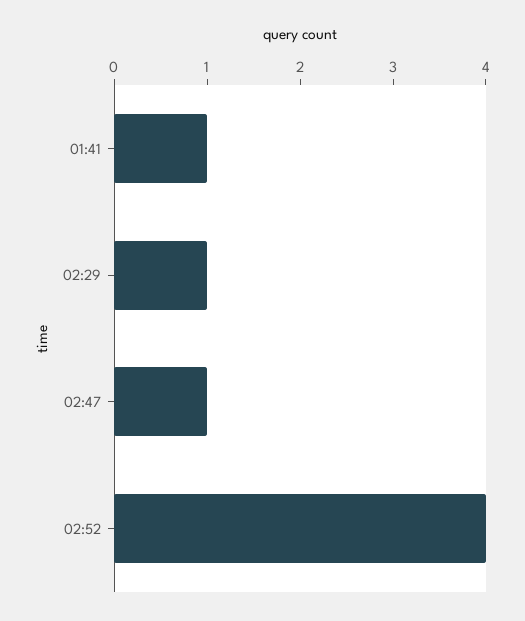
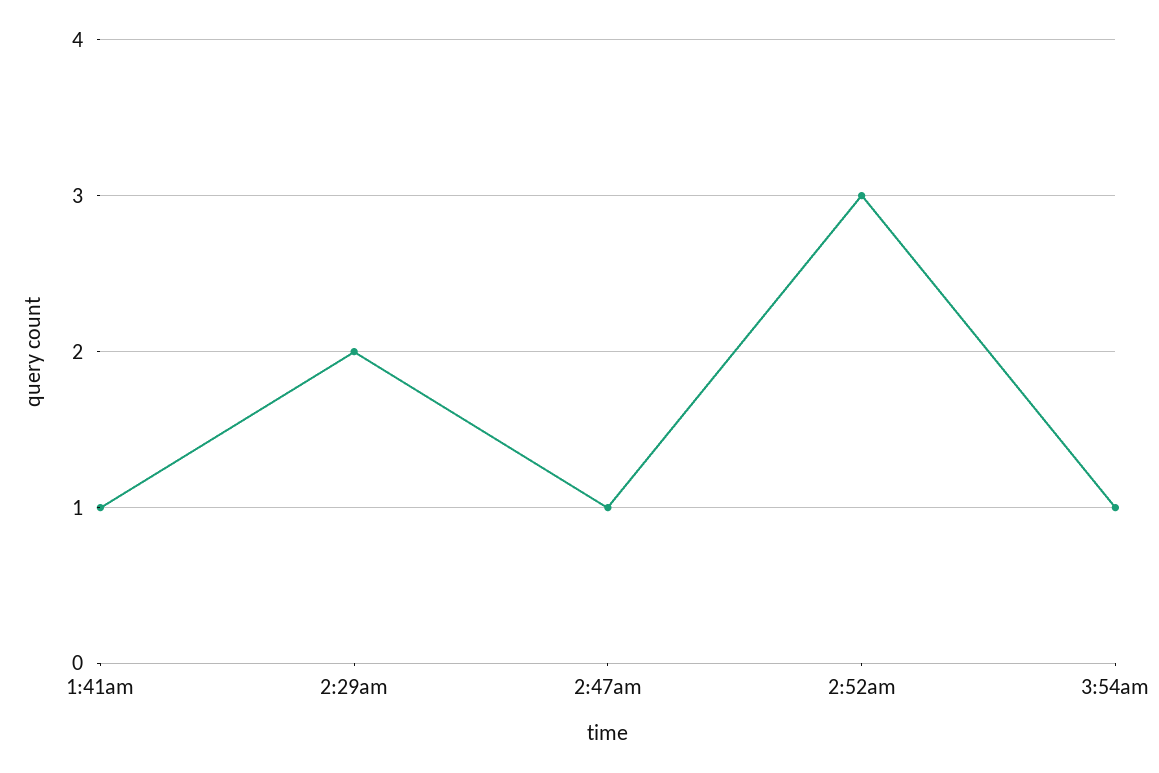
02:29: 1 -> 2
02:52: 4 -> 3
3:54am: none -> 1

